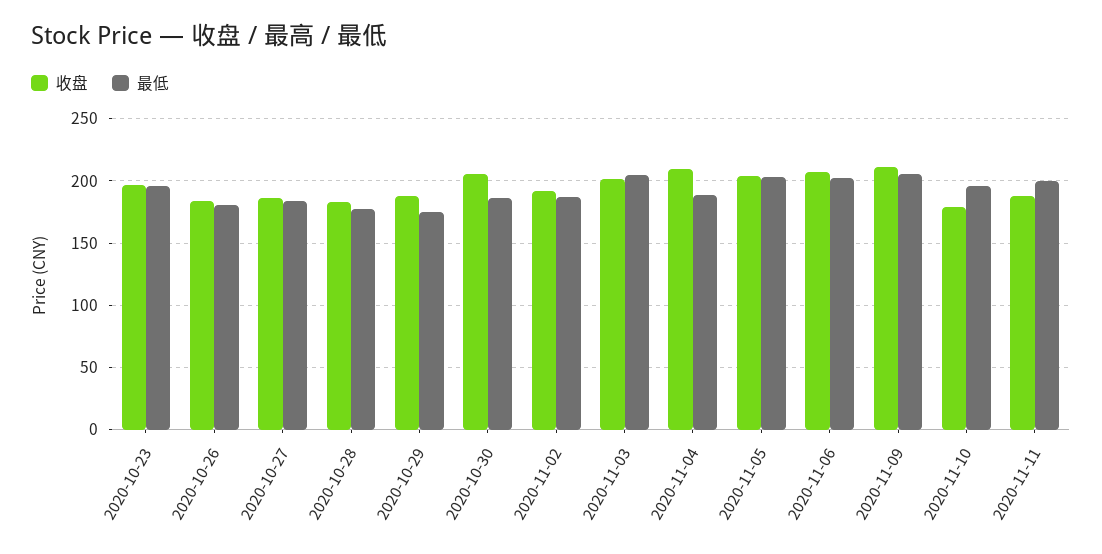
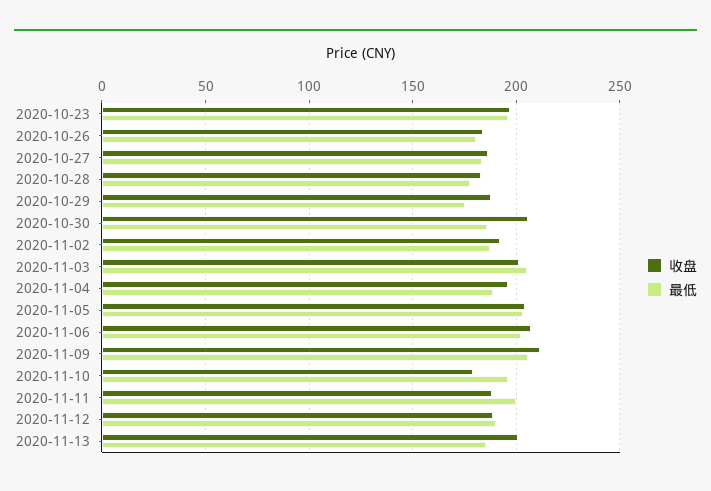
收盘, 2020-11-04: 210 -> 195
收盘, 2020-11-12: none -> 190
最低, 2020-11-12: none -> 190
收盘, 2020-11-13: none -> 200
最低, 2020-11-13: none -> 185

